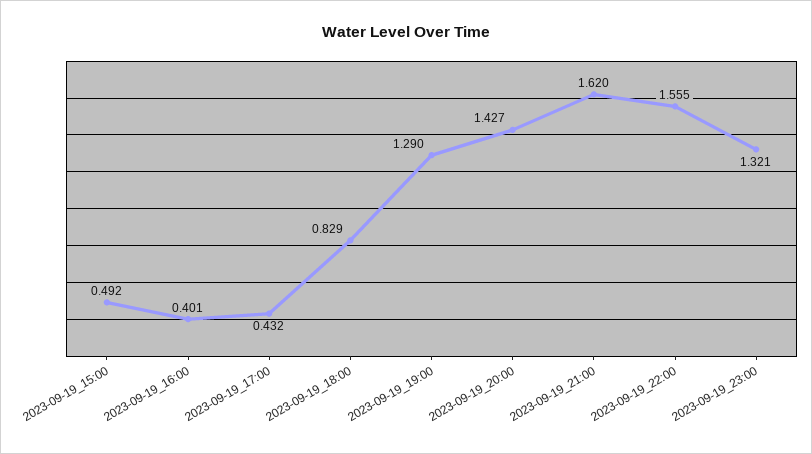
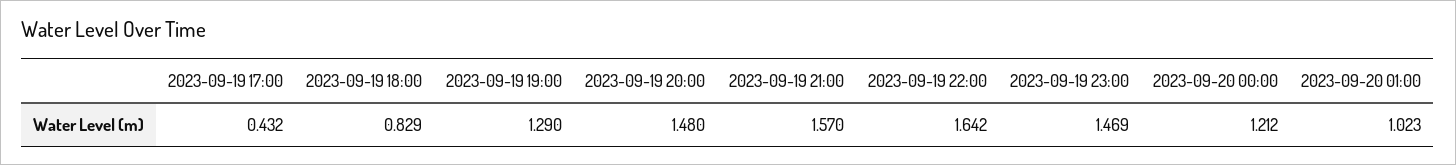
2023-09-19_15:00: 0.492 -> none
2023-09-19_16:00: 0.401 -> none
2023-09-19_20:00: 1.427 -> 1.48
2023-09-19_21:00: 1.62 -> 1.57
2023-09-19_22:00: 1.555 -> 1.642
2023-09-19_23:00: 1.321 -> 1.469
2023-09-20 00:00: none -> 1.212
2023-09-20 01:00: none -> 1.023

